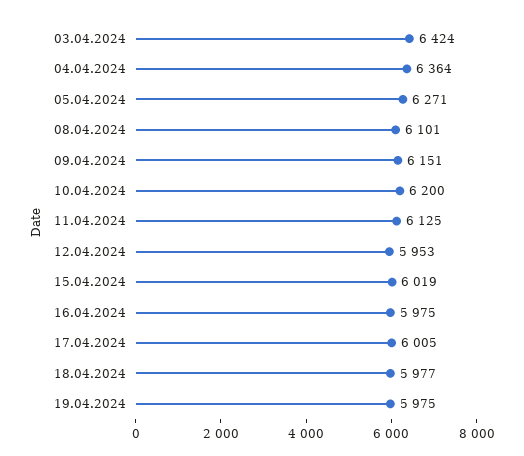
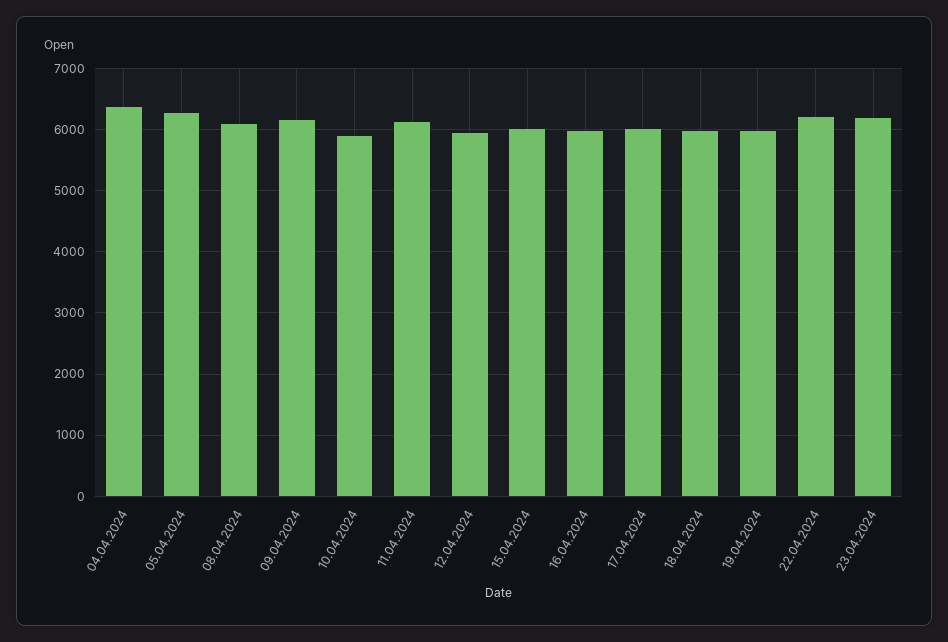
03.04.2024: 6424 -> none
10.04.2024: 6200 -> 5900
22.04.2024: none -> 6200
23.04.2024: none -> 6200

